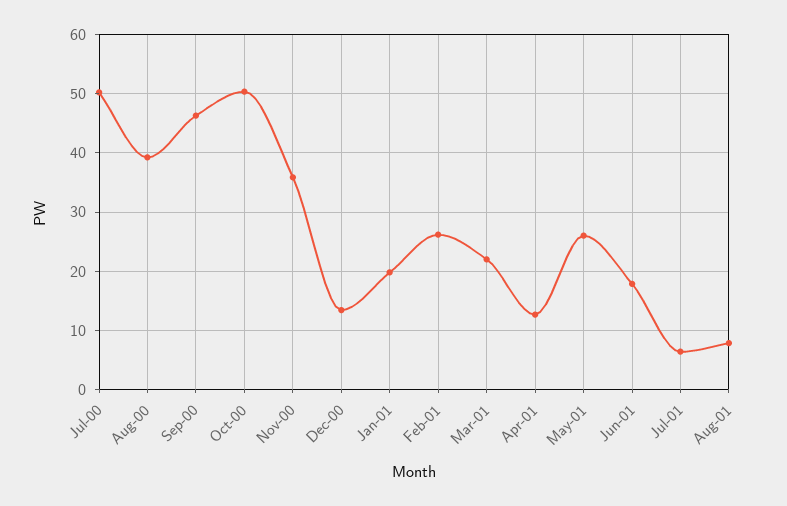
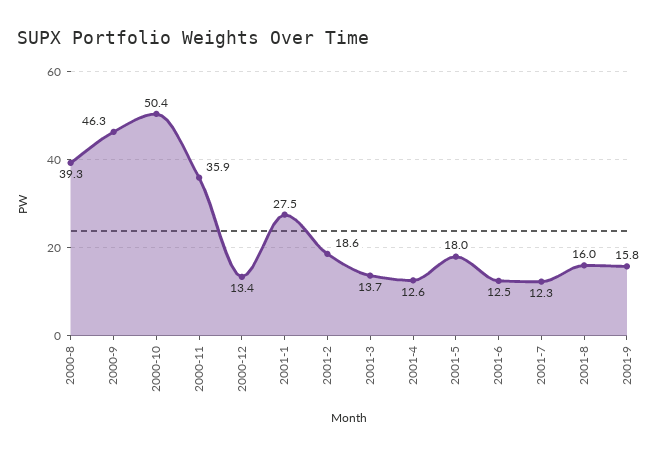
Jul-00: 50 -> none
Jan-01: 20 -> 27.5
Feb-01: 26 -> 18.6
Mar-01: 22 -> 13.7
May-01: 26 -> 18
Jun-01: 18 -> 12.5
Jul-01: 6 -> 12.3
Aug-01: 8 -> 16
2001-9: none -> 15.8

